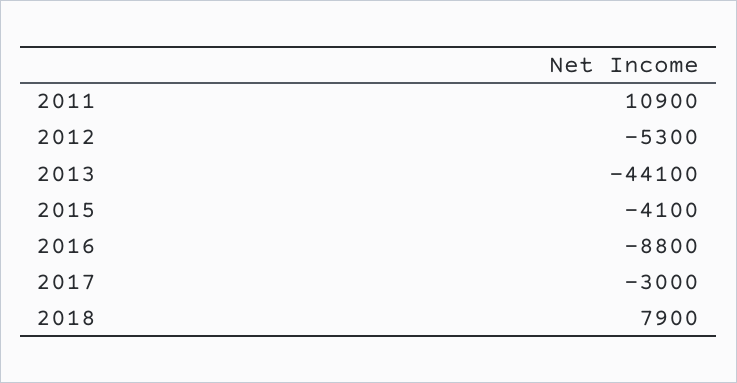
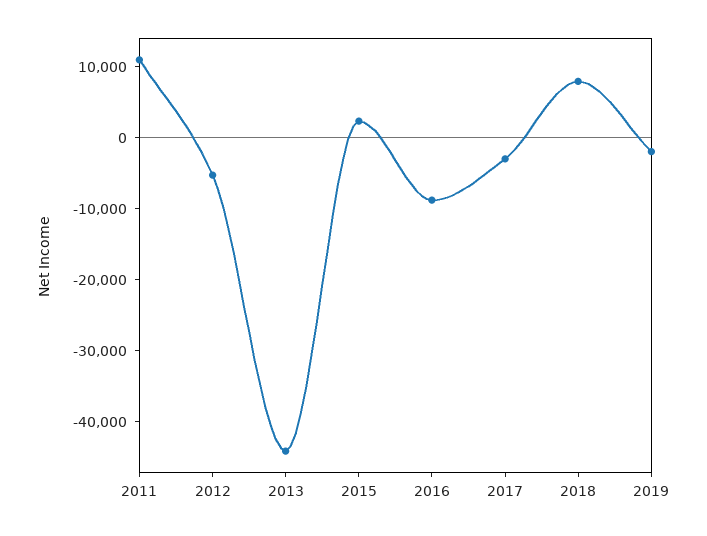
2015: -4100 -> 2000
2019: none -> -2000

